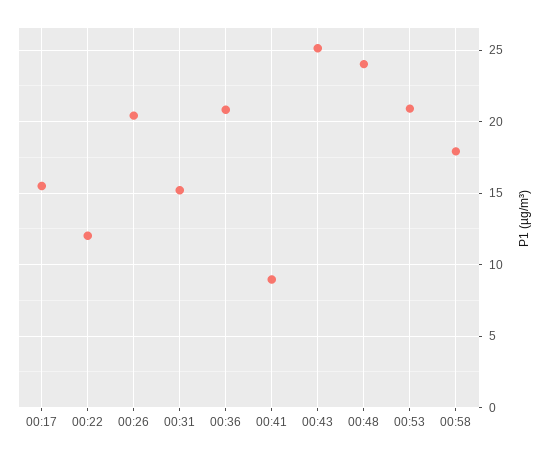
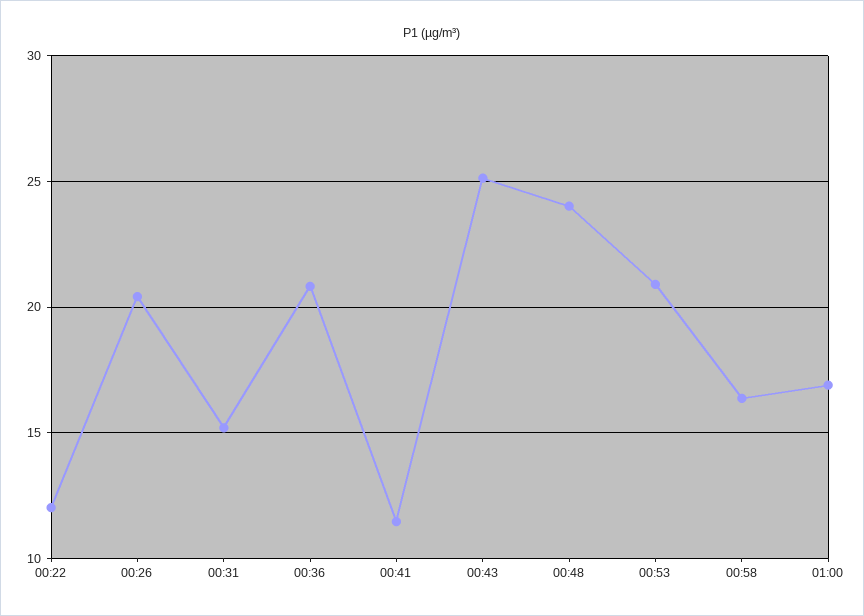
00:17: 15.5 -> none
00:41: 9 -> 11.5
00:58: 18 -> 16.5
01:00: none -> 17

